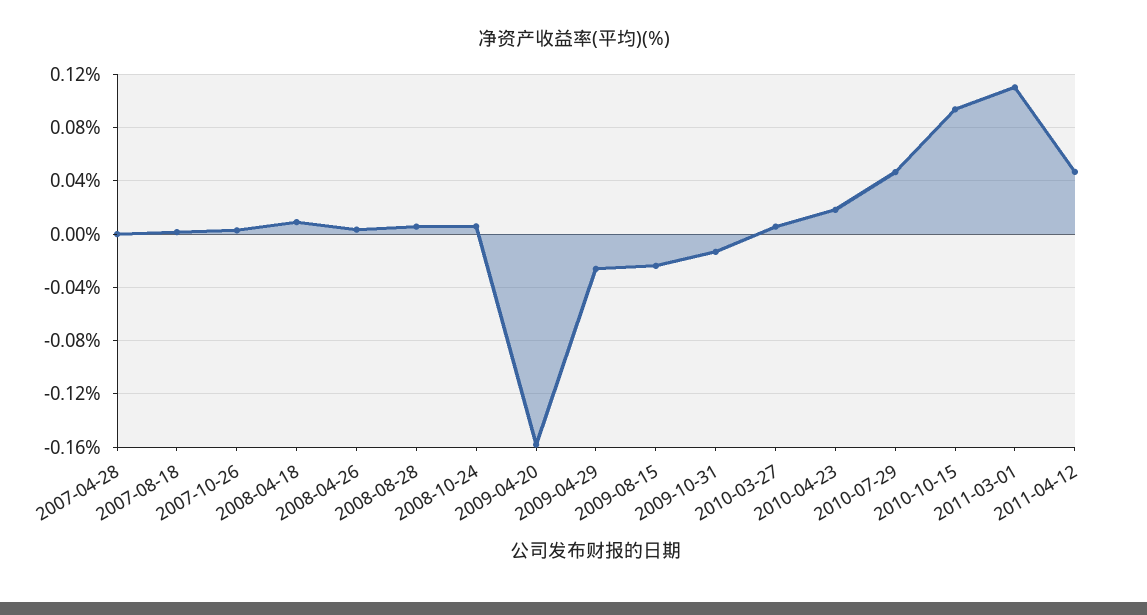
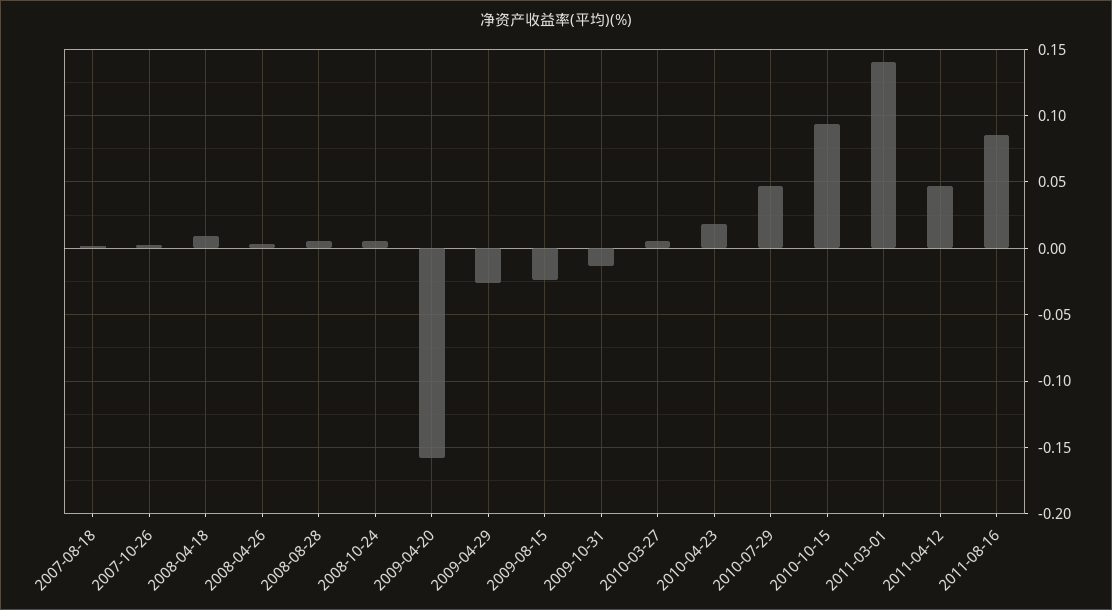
2007-04-28: 0 -> none
2011-03-01: 0.11 -> 0.14
2011-08-16: none -> 0.085

